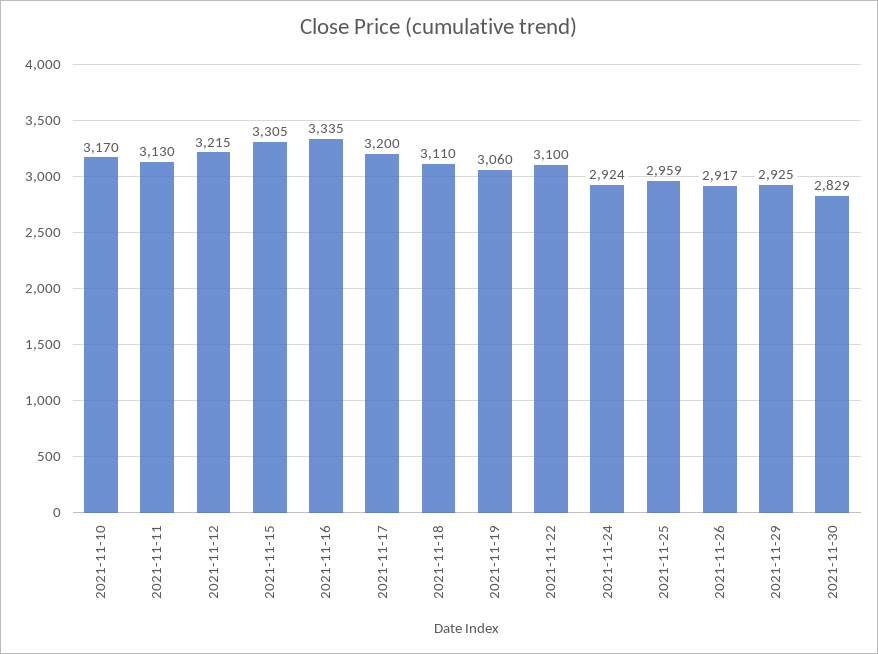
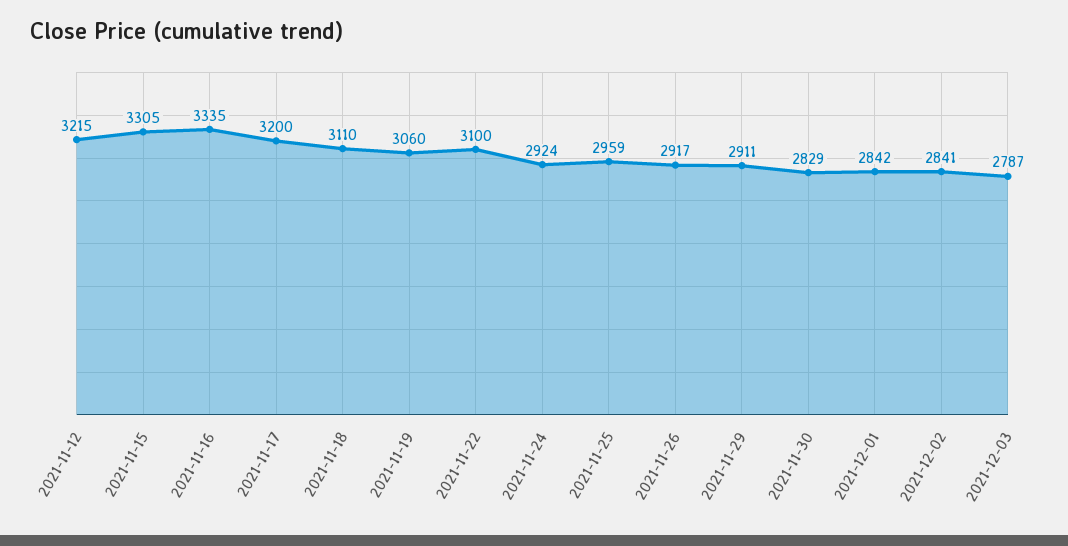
2021-11-10: 3170 -> none
2021-11-11: 3130 -> none
2021-11-29: 2925 -> 2911
2021-12-01: none -> 2842
2021-12-02: none -> 2841
2021-12-03: none -> 2787

